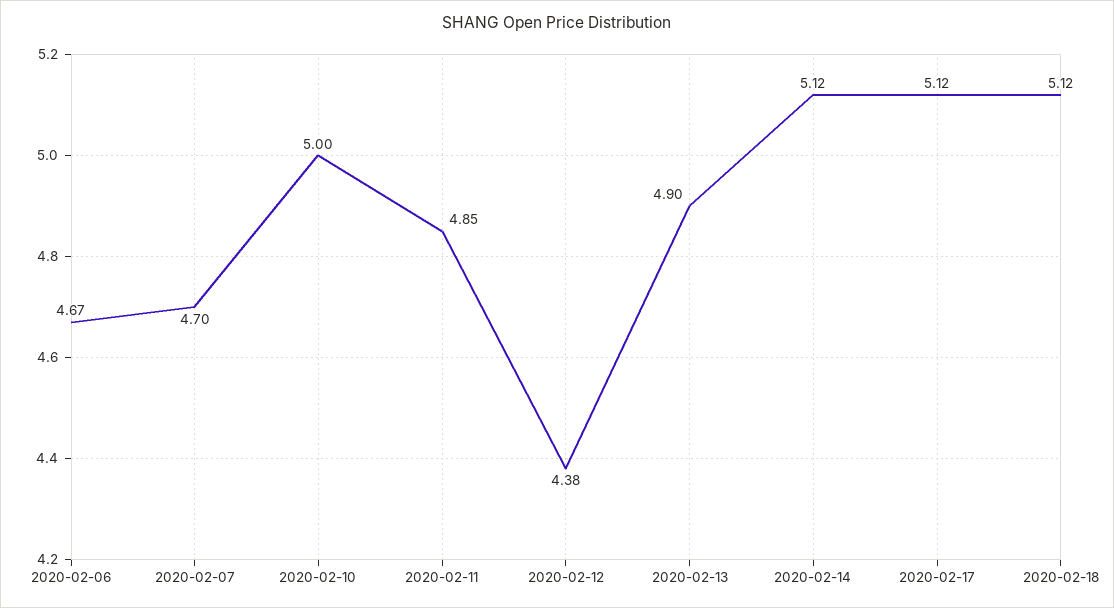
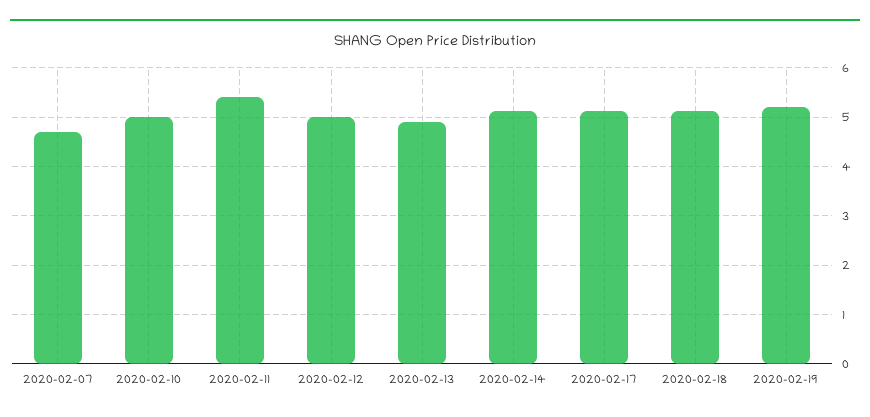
2020-02-06: 4.67 -> none
2020-02-11: 4.85 -> 5.4
2020-02-12: 4.38 -> 5
2020-02-19: none -> 5.2

